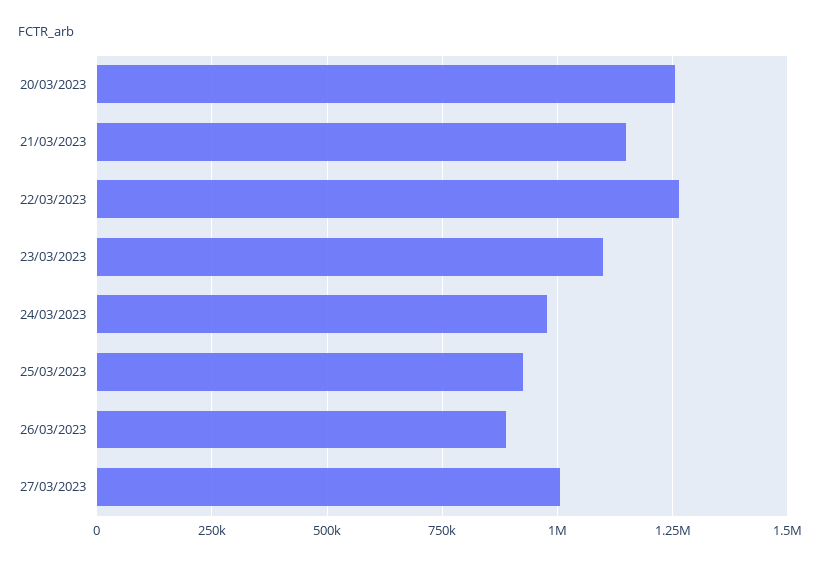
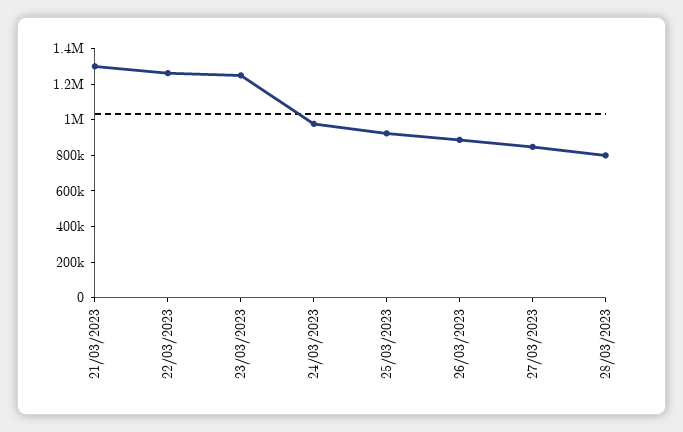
20/03/2023: 1250000 -> none
21/03/2023: 1150000 -> 1300000
23/03/2023: 1100000 -> 1250000
27/03/2023: 1000000 -> 850000
28/03/2023: none -> 800000

